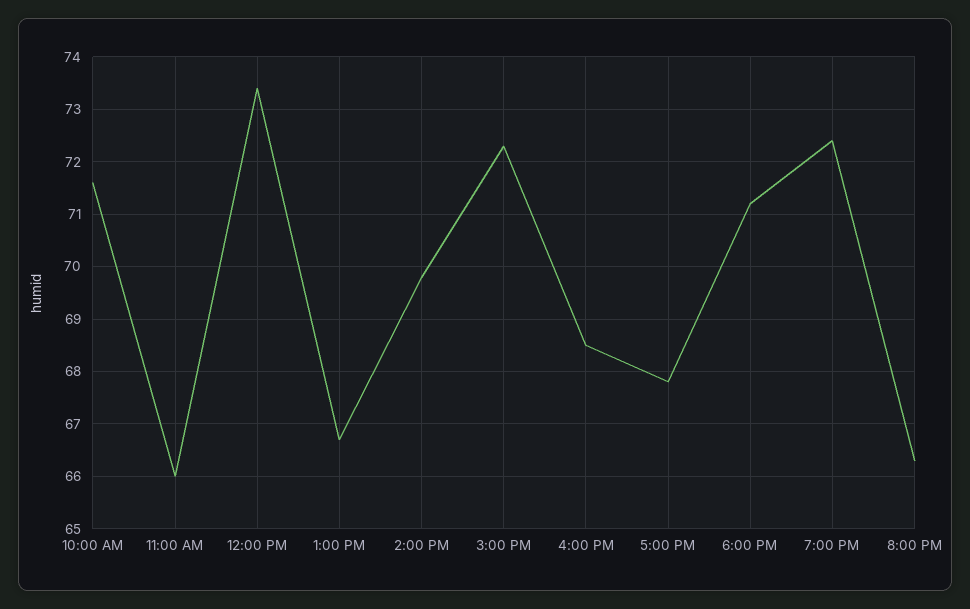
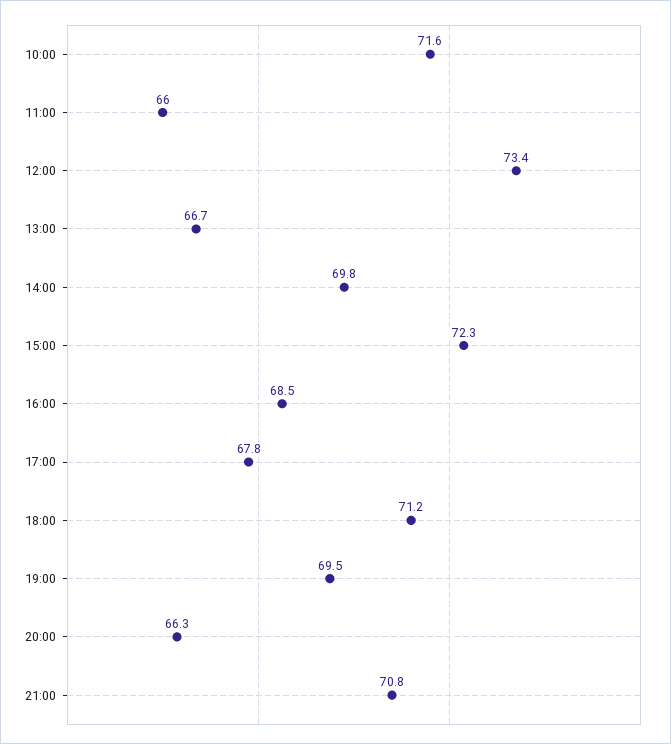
7:00 PM: 72.5 -> 69.5
21:00: none -> 70.8

